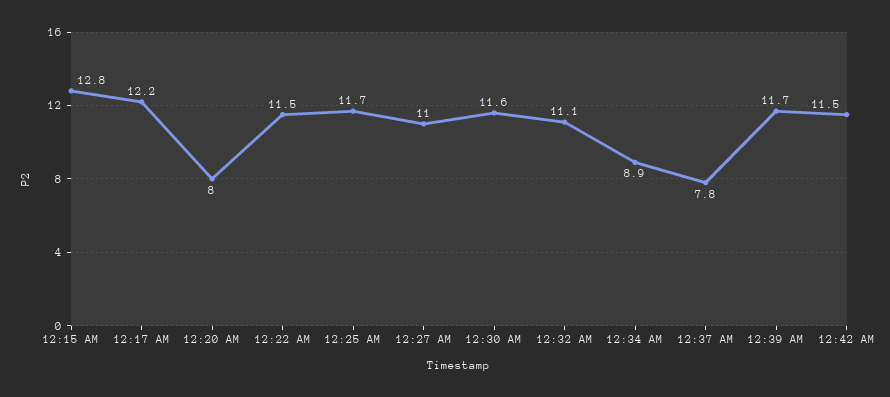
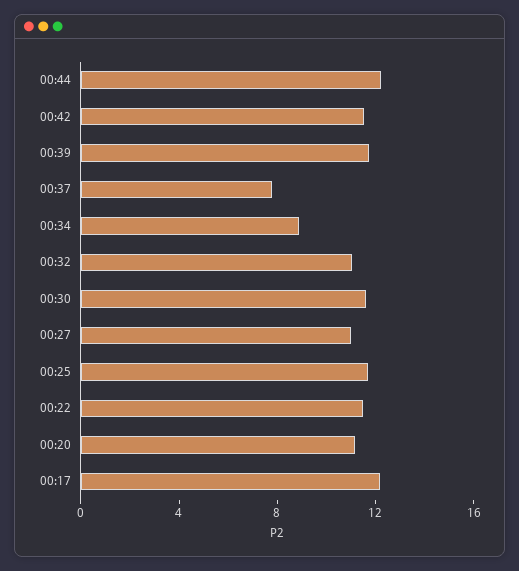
12:15 AM: 12.8 -> none
12:20 AM: 8 -> 11
00:44: none -> 12

